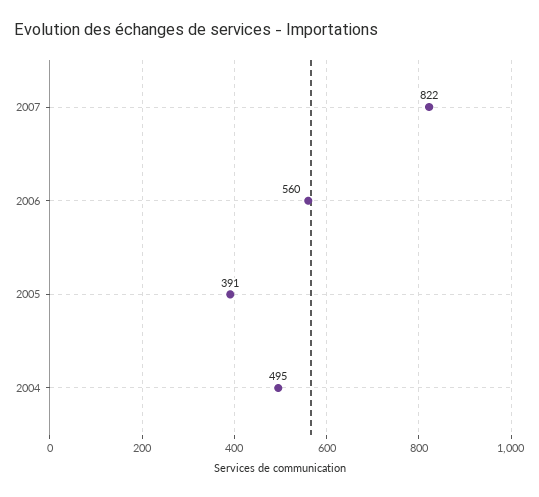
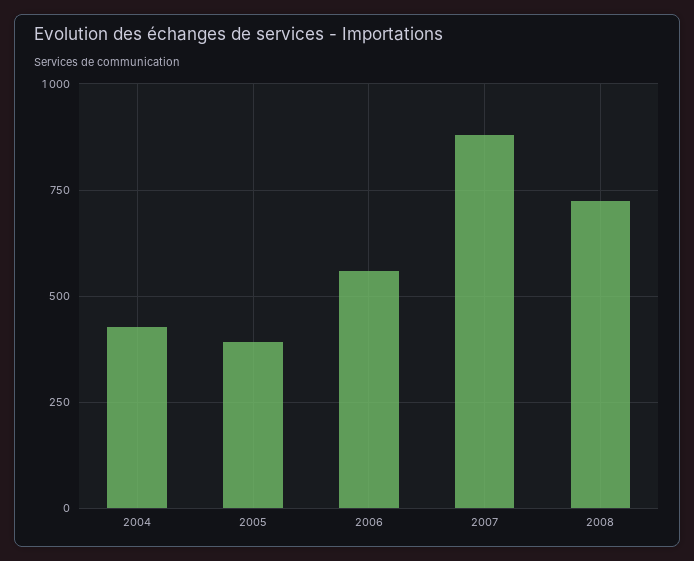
2007: 822 -> 875
2004: 495 -> 425
2008: none -> 725

